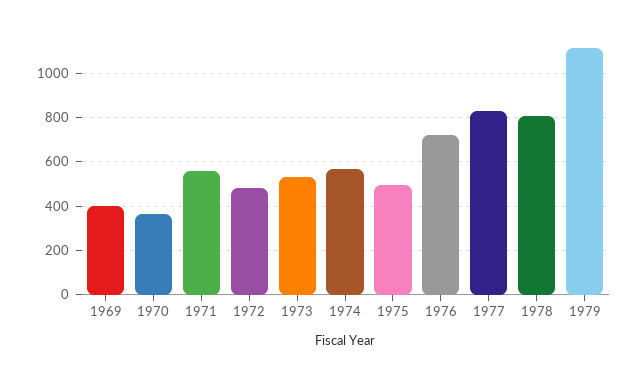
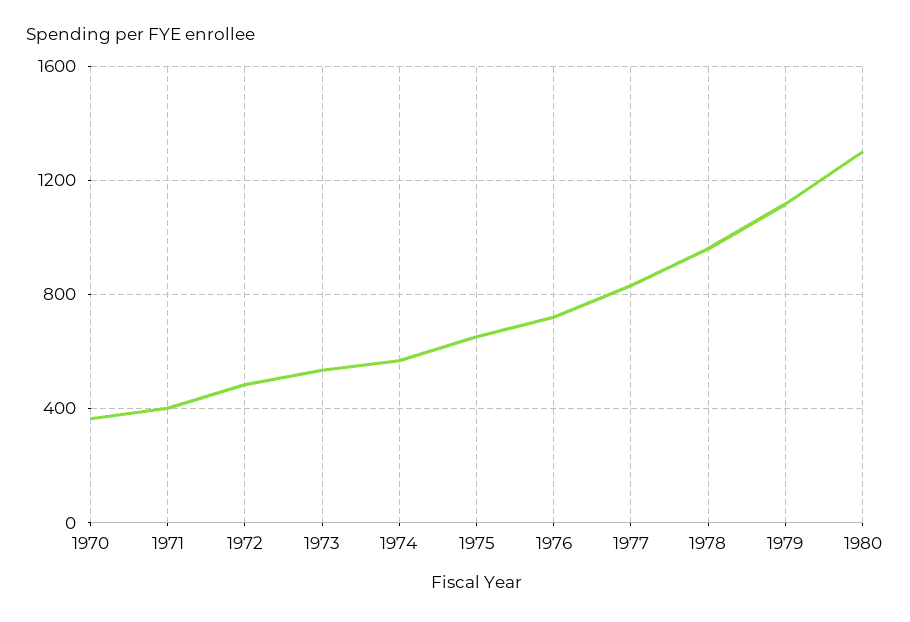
1969: 400 -> none
1971: 550 -> 400
1975: 500 -> 650
1978: 800 -> 950
1980: none -> 1300

